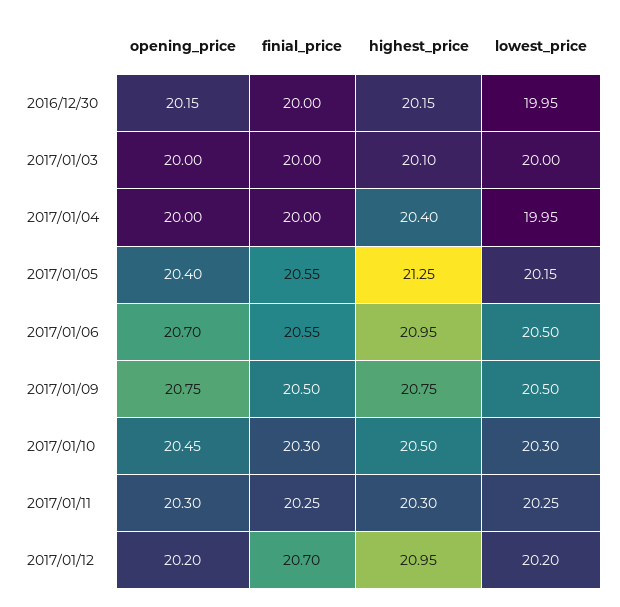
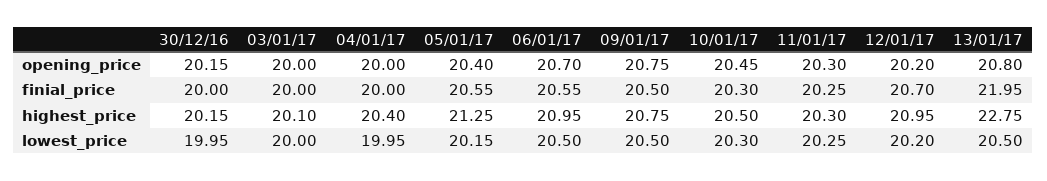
opening_price, 13/01/17: none -> 20.8
finial_price, 13/01/17: none -> 21.95
highest_price, 13/01/17: none -> 22.75
lowest_price, 13/01/17: none -> 20.5

